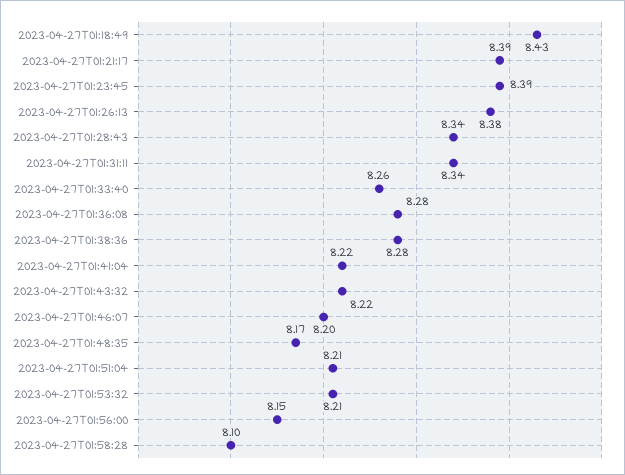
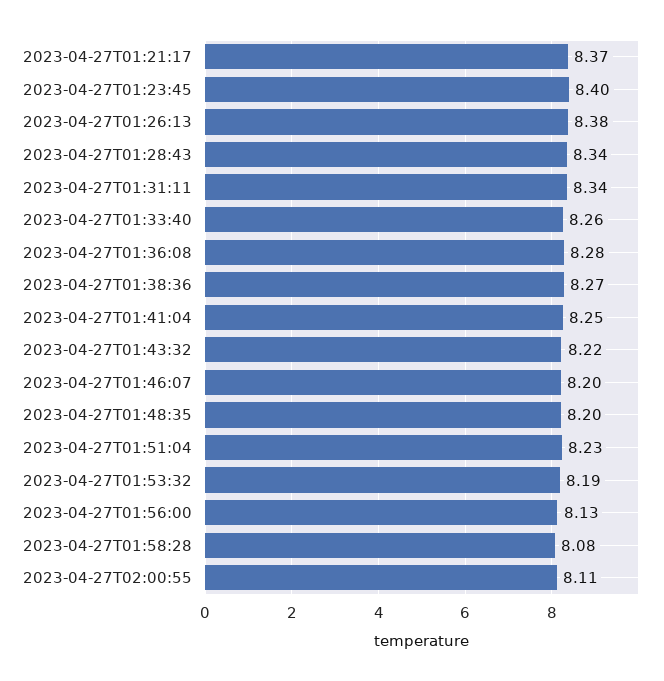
2023-04-27T01:18:49: 8.43 -> none
2023-04-27T01:21:17: 8.39 -> 8.37
2023-04-27T01:23:45: 8.39 -> 8.4
2023-04-27T01:38:36: 8.28 -> 8.27
2023-04-27T01:41:04: 8.22 -> 8.25
2023-04-27T01:48:35: 8.17 -> 8.2
2023-04-27T01:51:04: 8.21 -> 8.23
2023-04-27T01:53:32: 8.21 -> 8.19
2023-04-27T01:56:00: 8.15 -> 8.13
2023-04-27T01:58:28: 8.1 -> 8.08
2023-04-27T02:00:55: none -> 8.11

